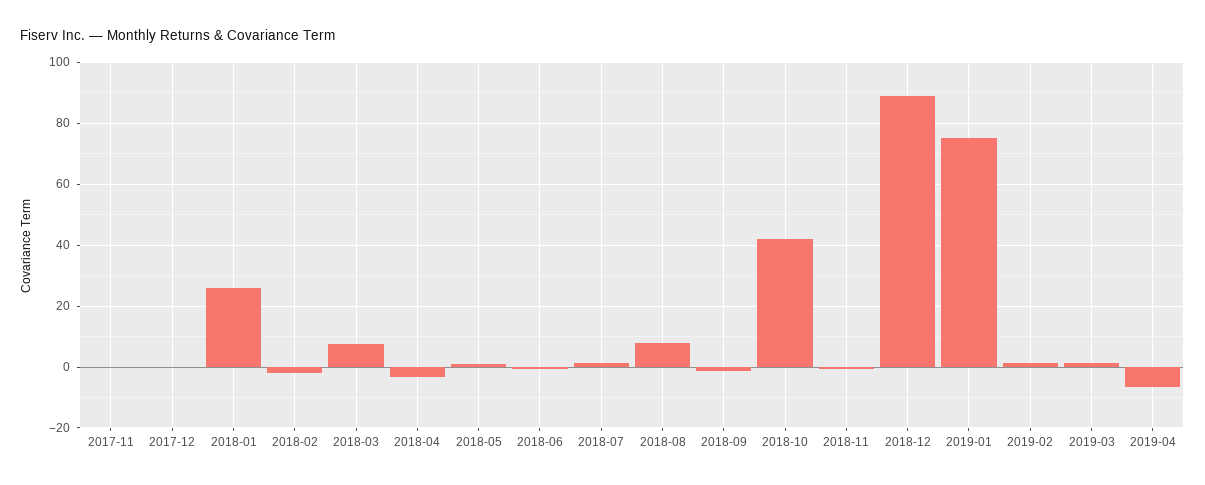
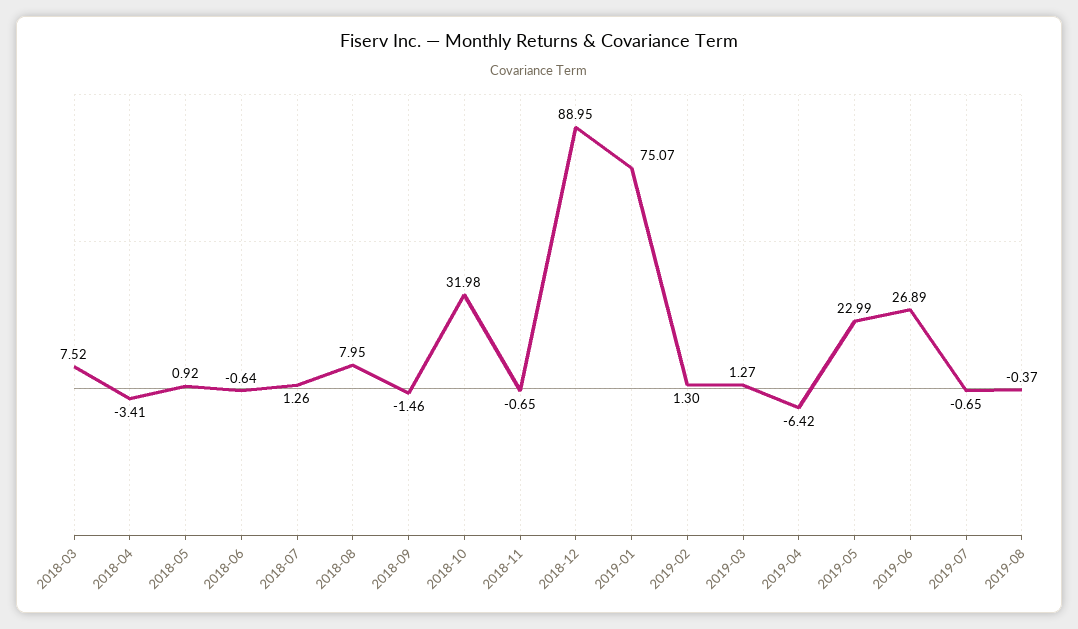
2017-11: 0 -> none
2017-12: 0 -> none
2018-01: 26 -> none
2018-02: -2 -> none
2018-10: 42 -> 31.98
2019-05: none -> 22.99
2019-06: none -> 26.89
2019-07: none -> -0.65
2019-08: none -> -0.37

